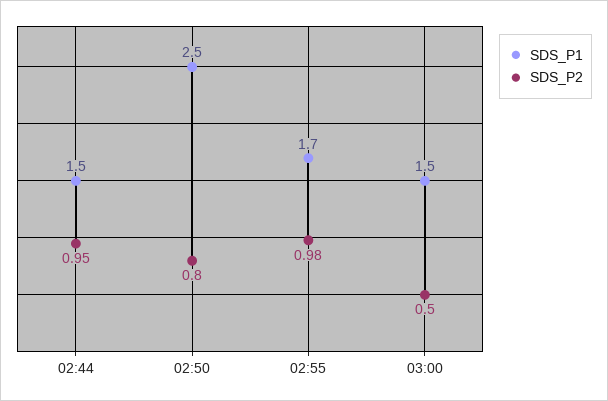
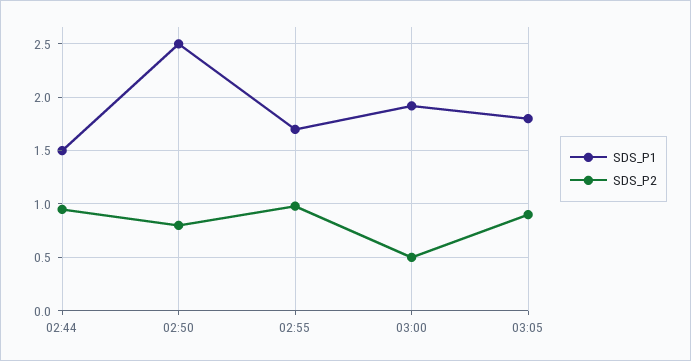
SDS_P1, 03:00: 1.5 -> 1.9
SDS_P1, 03:05: none -> 1.8
SDS_P2, 03:05: none -> 0.9

